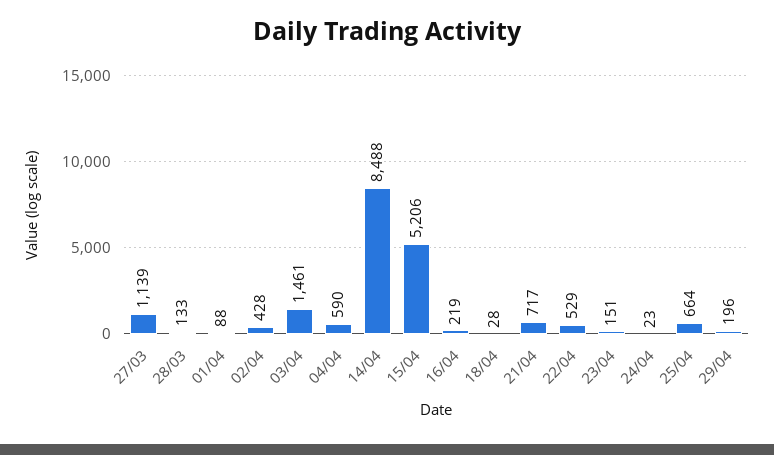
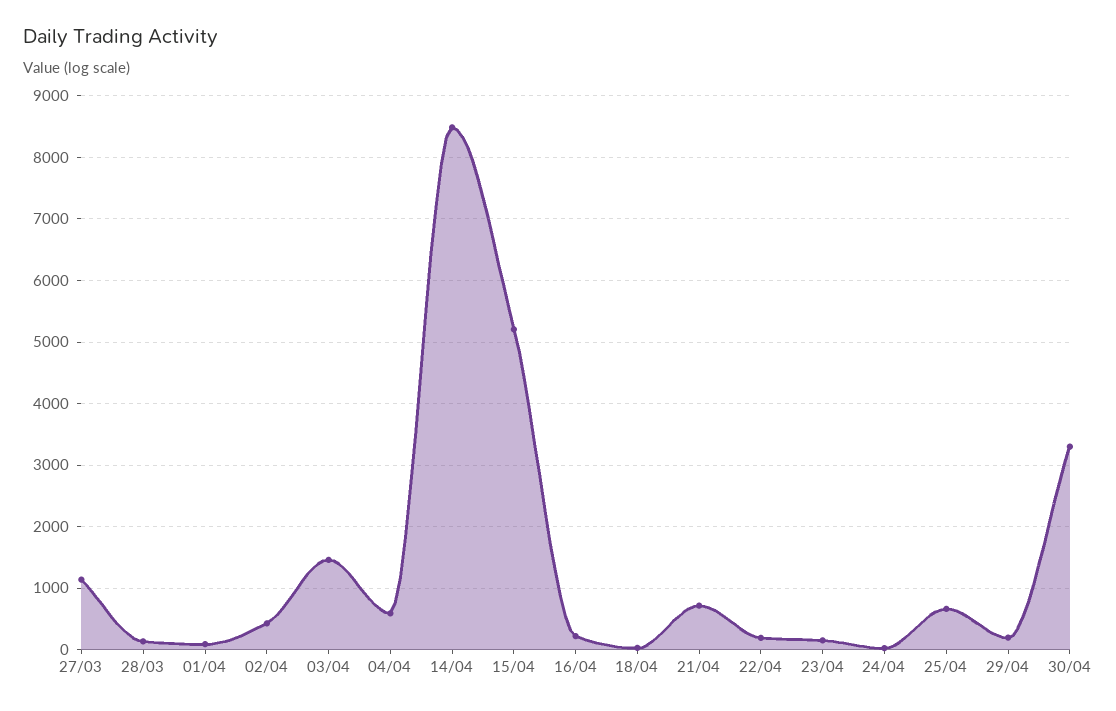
22/04: 529 -> 200
30/04: none -> 3300

